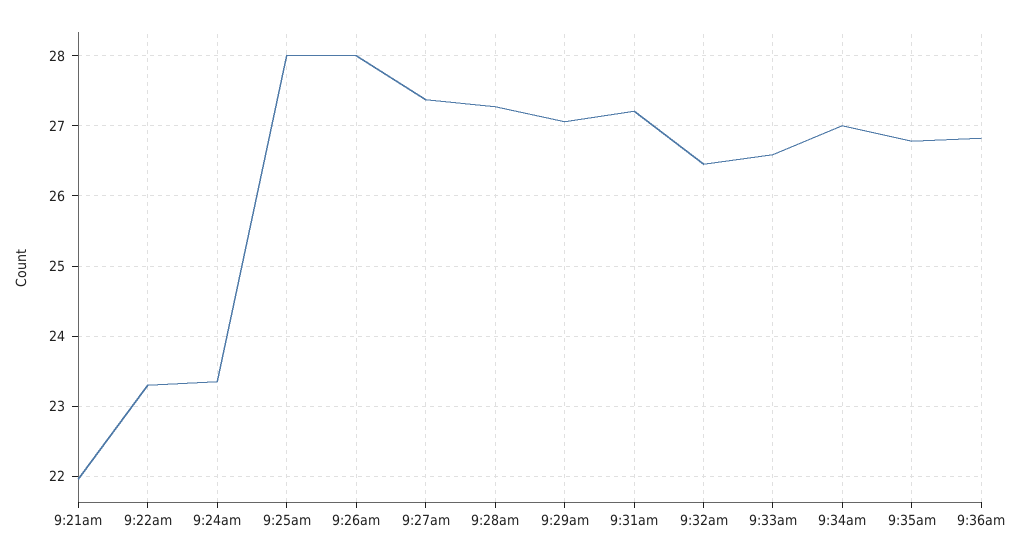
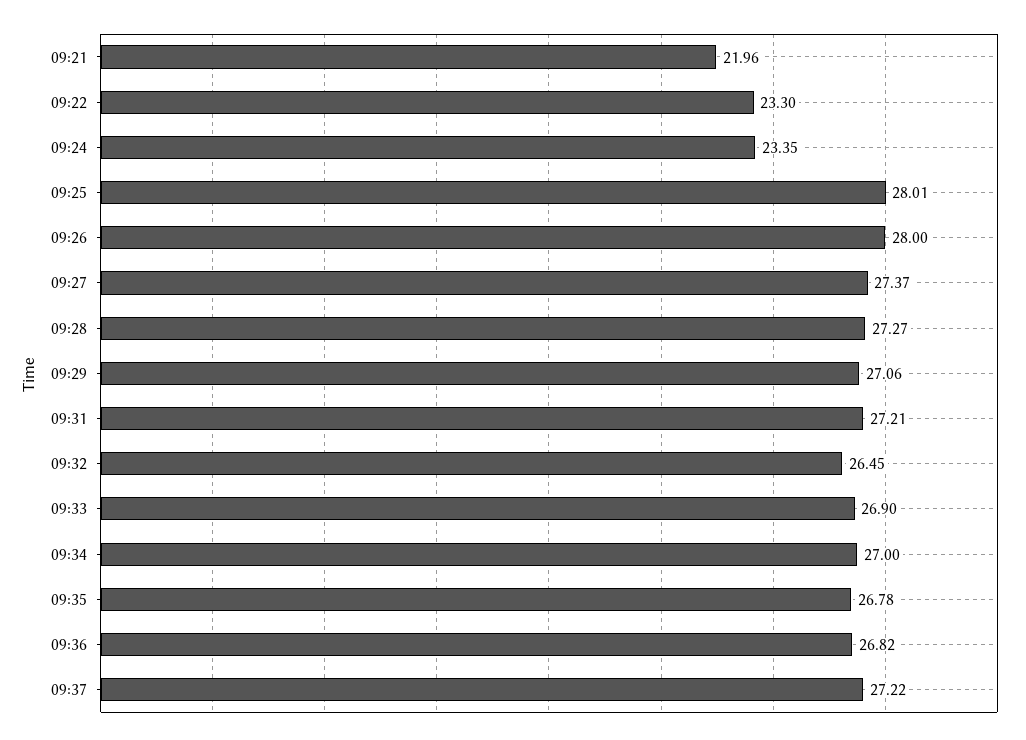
9:33am: 26.6 -> 26.9
09:37: none -> 27.22

